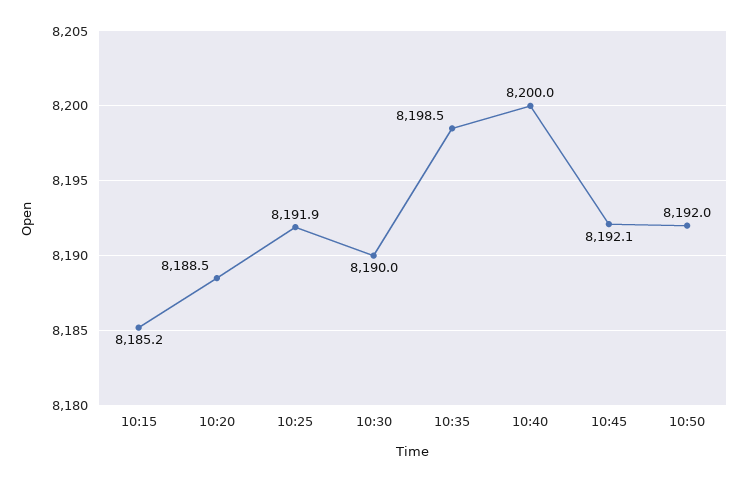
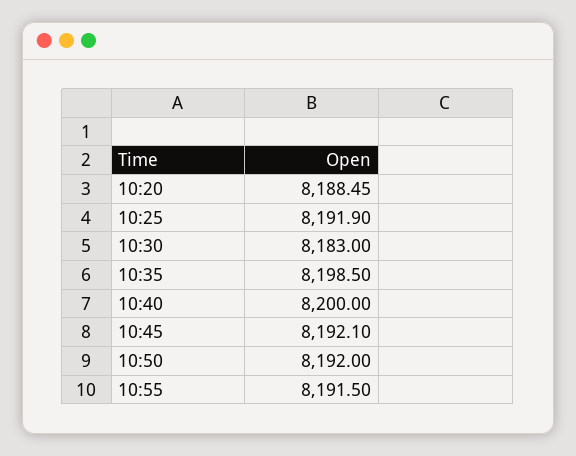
10:15: 8185.2 -> none
10:30: 8190 -> 8183
10:55: none -> 8191.5

